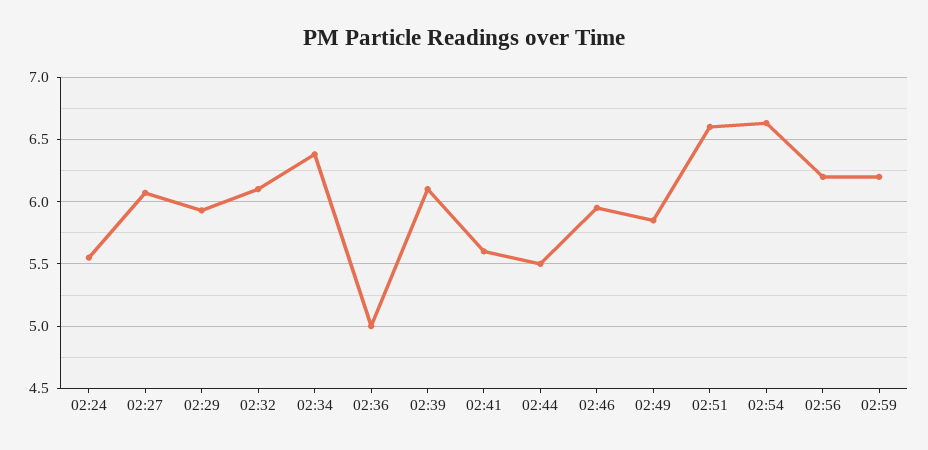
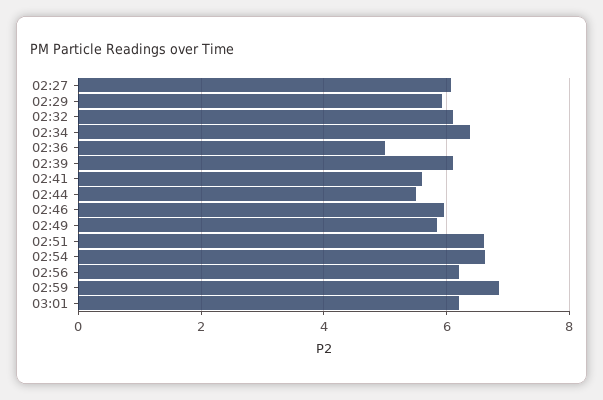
02:24: 5.55 -> none
02:59: 6.2 -> 6.8
03:01: none -> 6.2

